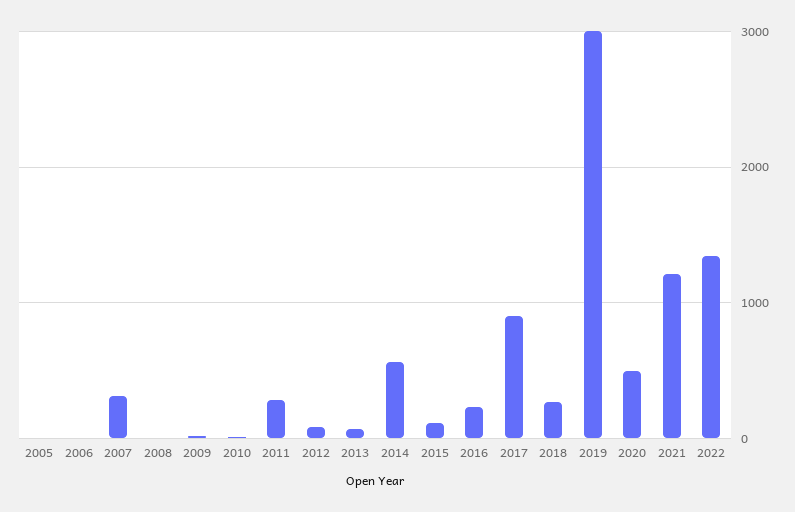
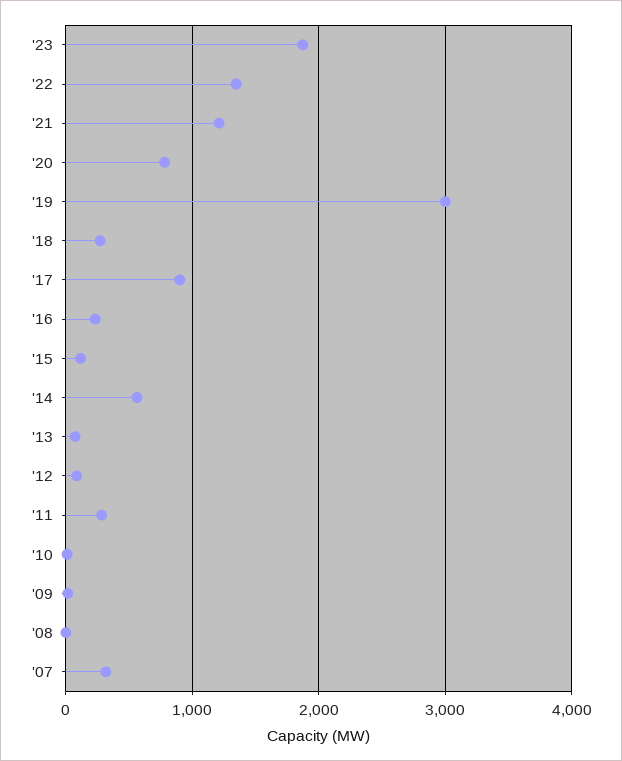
2005: 0 -> none
2006: 0 -> none
2020: 500 -> 800
'23: none -> 1900

